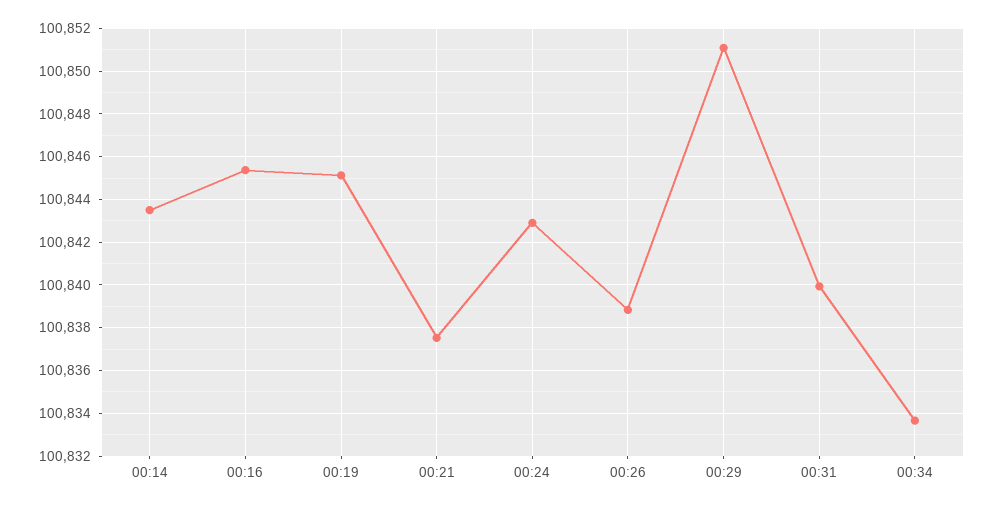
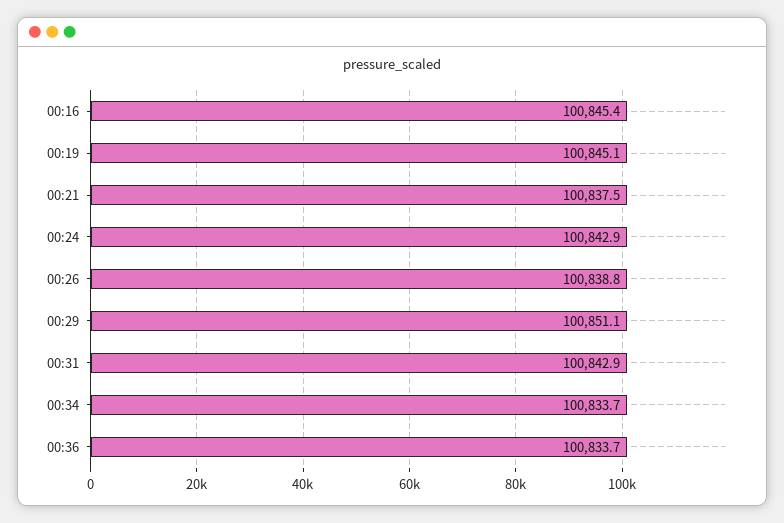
00:14: 100843.5 -> none
00:31: 100840 -> 100842.9
00:36: none -> 100833.7

